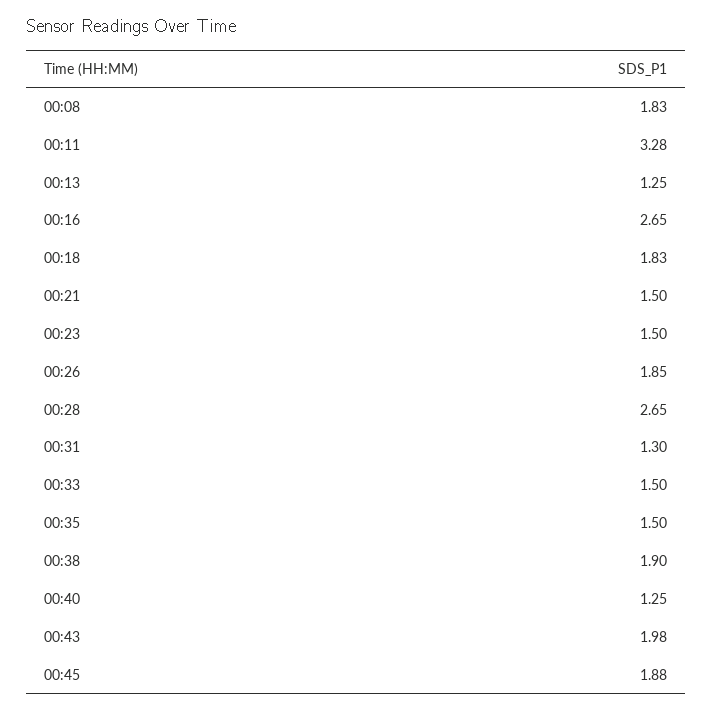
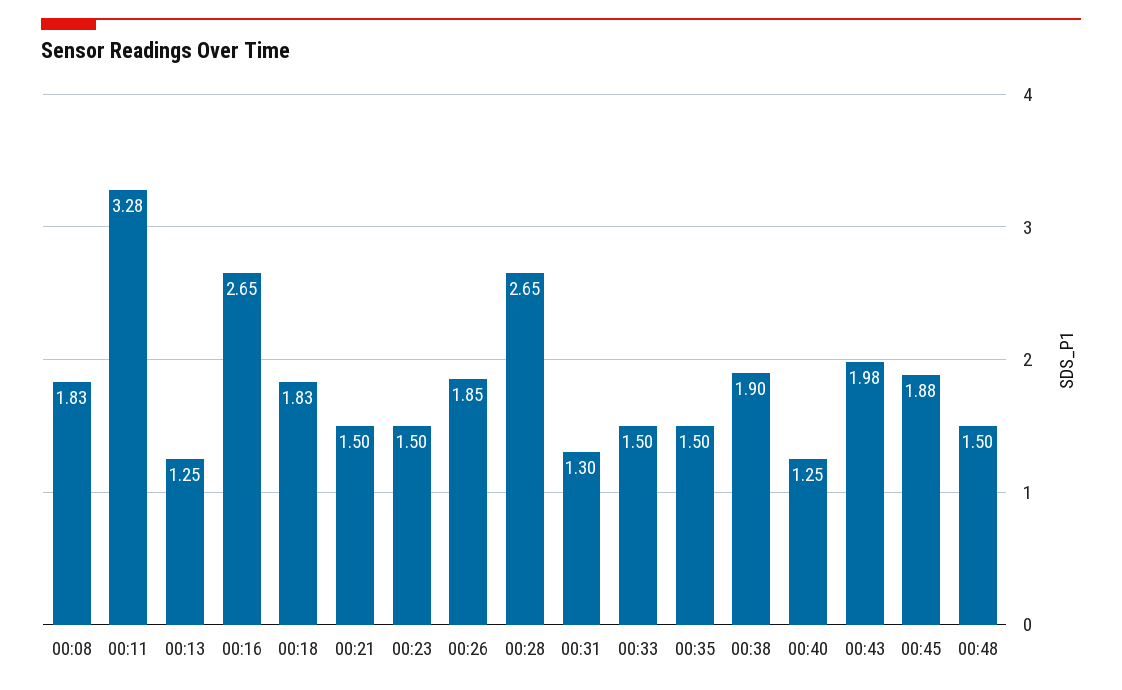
00:48: none -> 1.5

